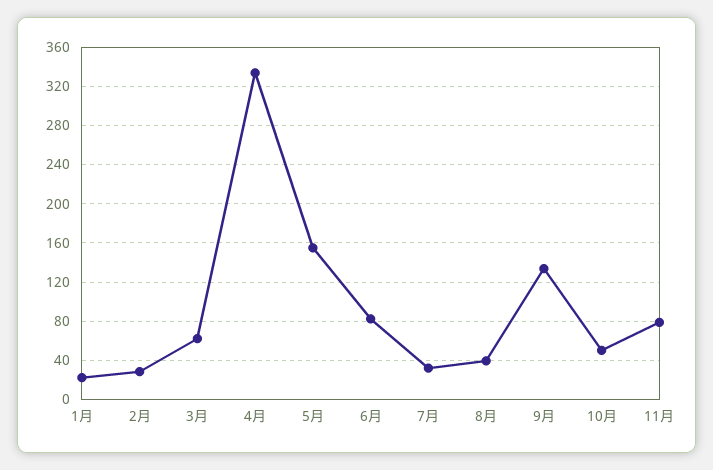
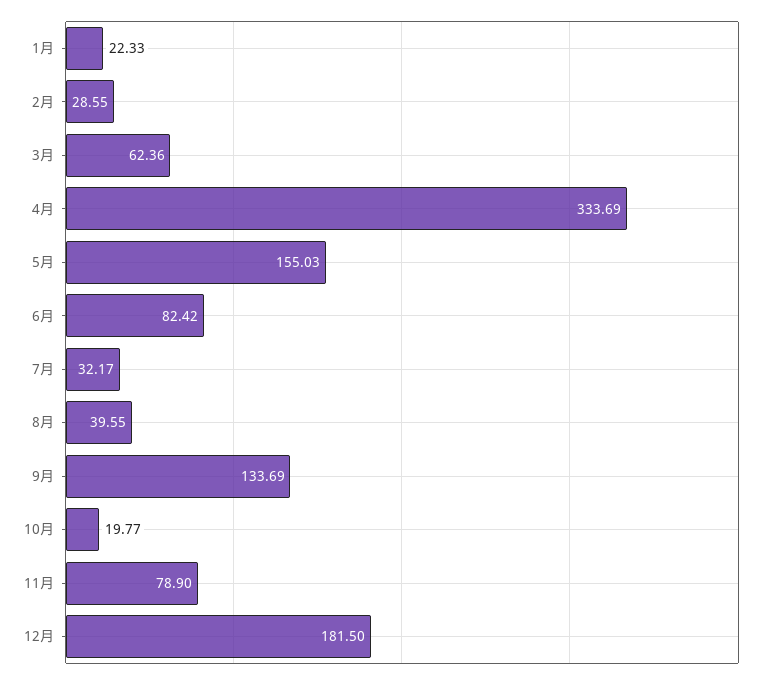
10月: 50 -> 19.77
12月: none -> 181.5

